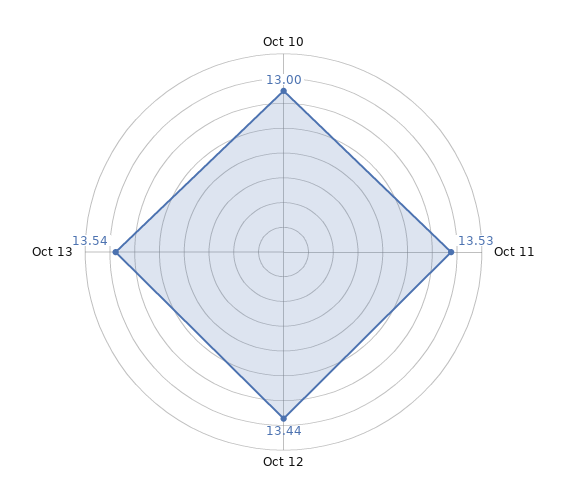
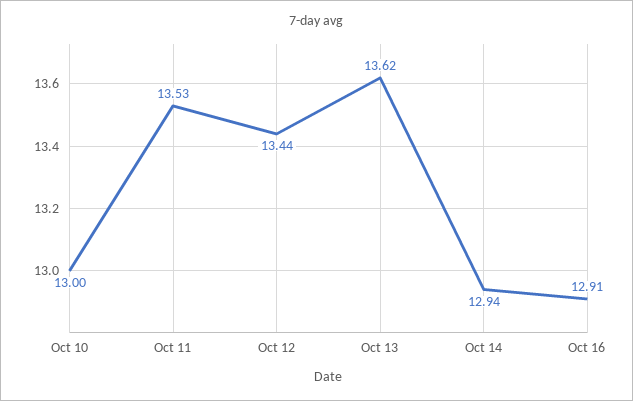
Oct 13: 13.54 -> 13.62
Oct 14: none -> 12.94
Oct 16: none -> 12.91

